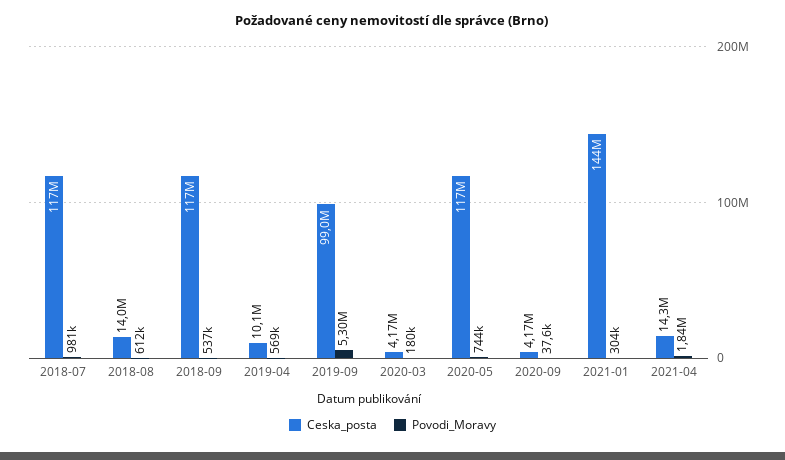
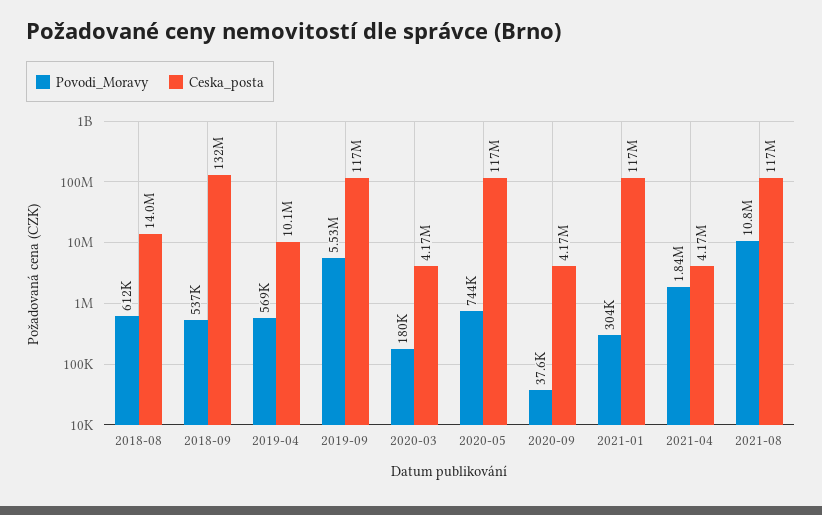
Ceska_posta, 2018-07: 117000000 -> none
Povodi_Moravy, 2018-07: 981000 -> none
Ceska_posta, 2018-09: 117000000 -> 132000000
Ceska_posta, 2019-09: 99000000 -> 117000000
Povodi_Moravy, 2019-09: 5300000 -> 5530000
Ceska_posta, 2021-01: 144000000 -> 117000000
Ceska_posta, 2021-04: 14300000 -> 4170000
Povodi_Moravy, 2021-08: none -> 10800000
Ceska_posta, 2021-08: none -> 117000000

